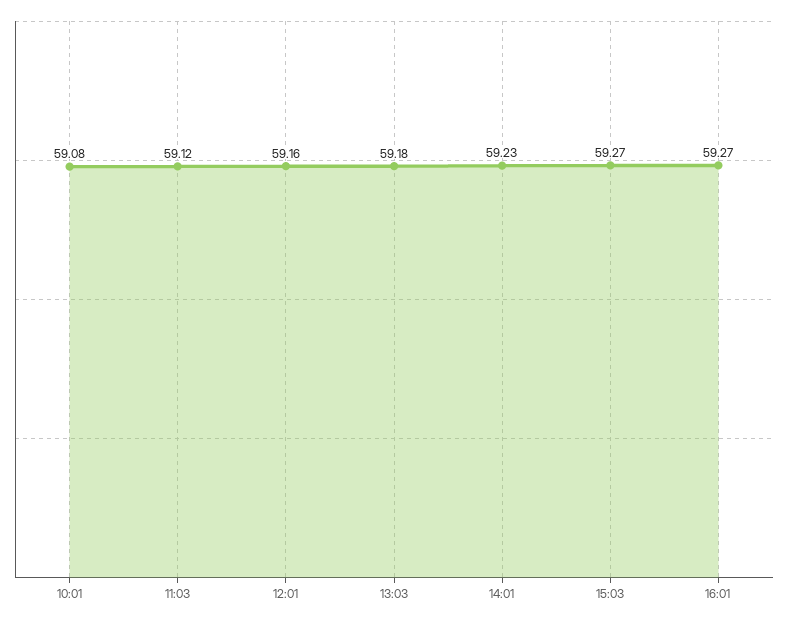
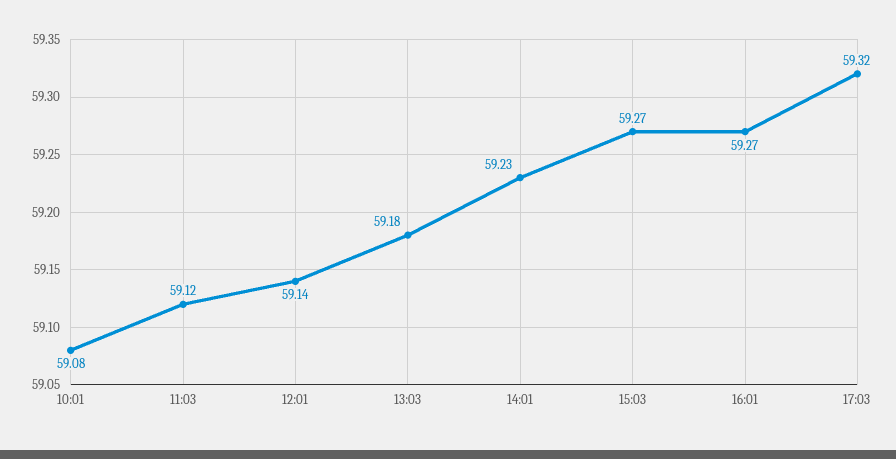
12:01: 59.16 -> 59.14
17:03: none -> 59.32

